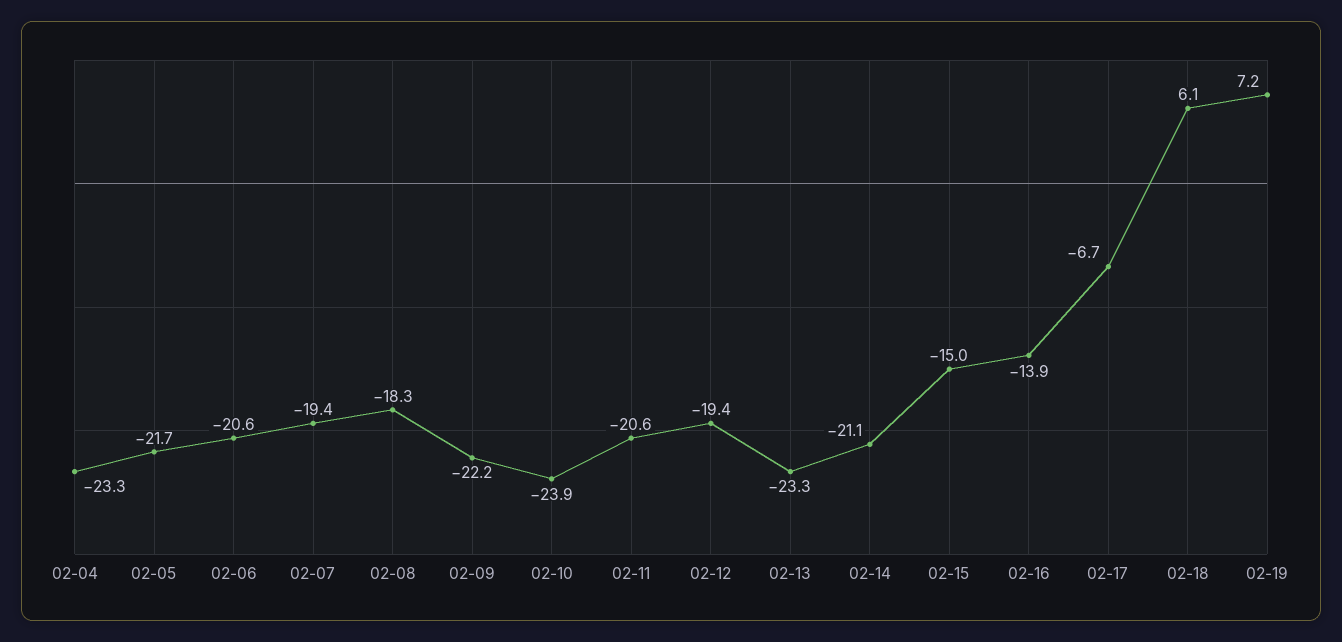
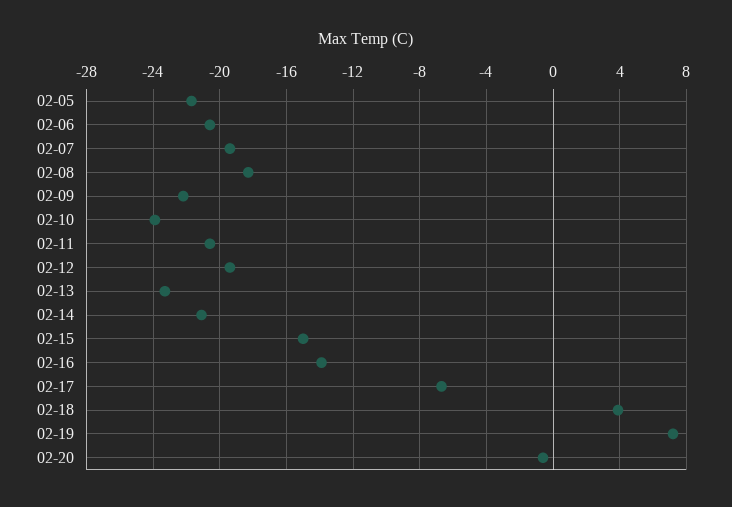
02-04: -23.3 -> none
02-18: 6.1 -> 4
02-20: none -> -0.5

